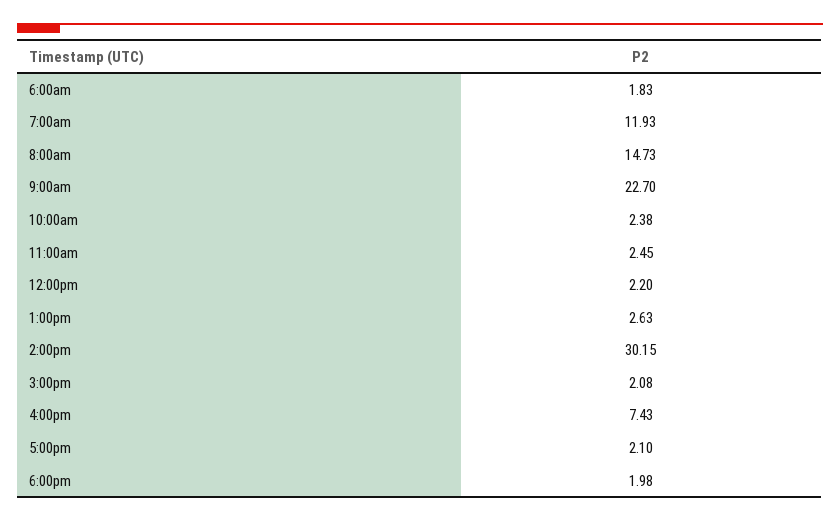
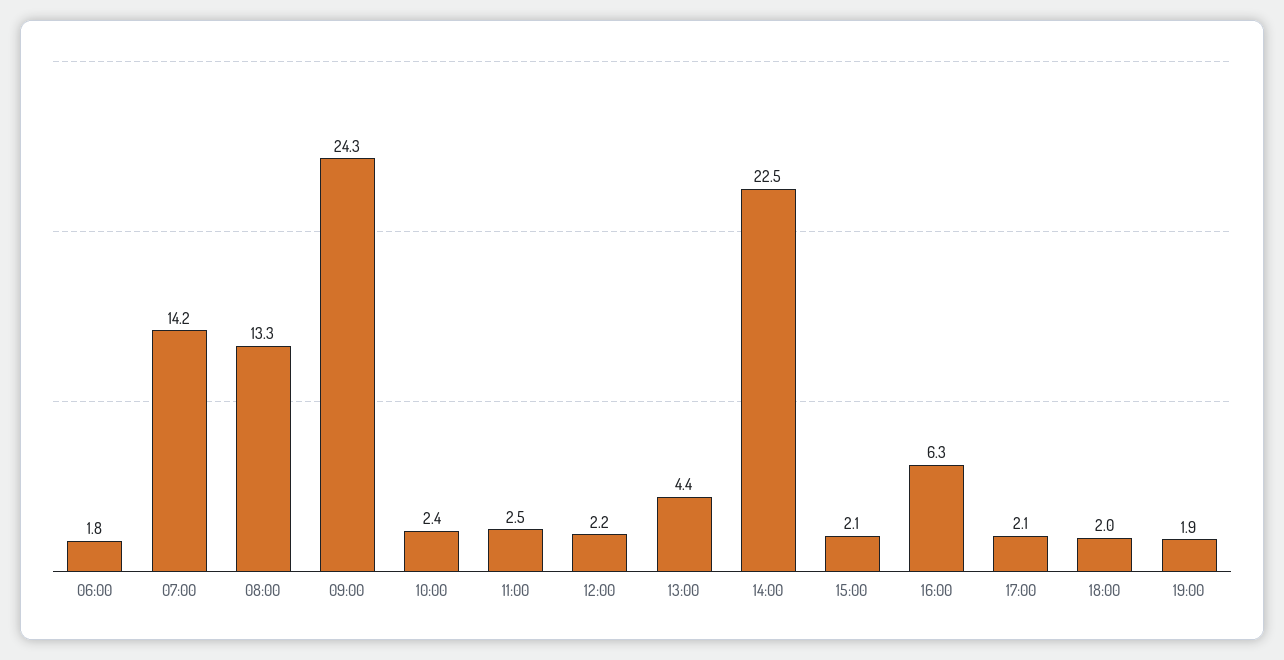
7:00am: 11.93 -> 14.2
8:00am: 14.73 -> 13.3
9:00am: 22.7 -> 24.3
1:00pm: 2.63 -> 4.4
2:00pm: 30.15 -> 22.5
4:00pm: 7.43 -> 6.3
19:00: none -> 1.9

